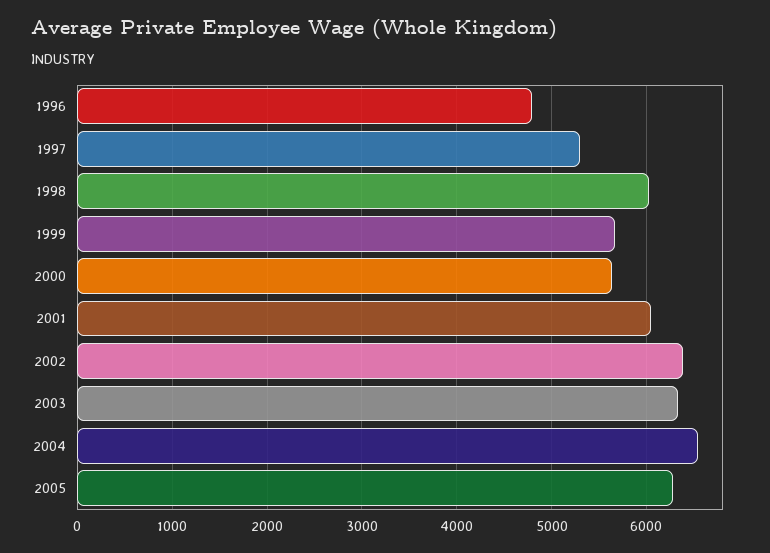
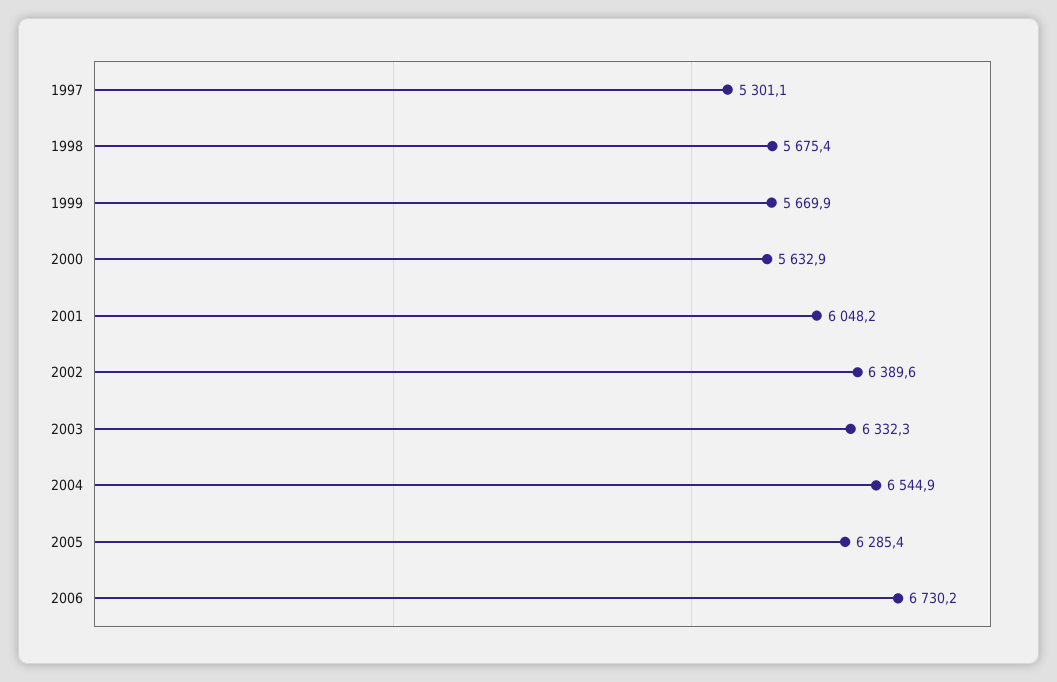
1996: 4800 -> none
1998: 6000 -> 5675.4
2006: none -> 6730.2

